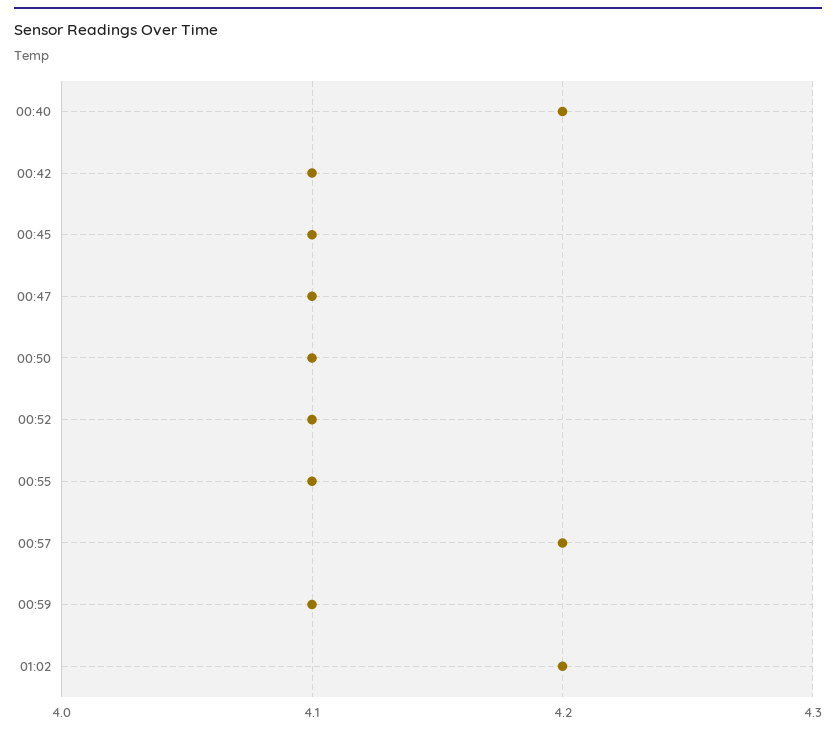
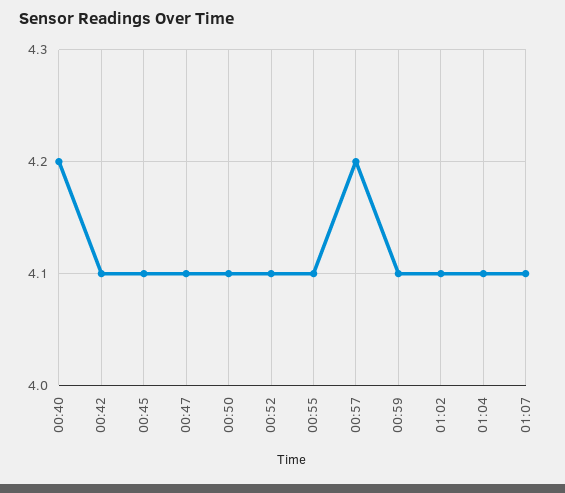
01:02: 4.2 -> 4.1
01:04: none -> 4.1
01:07: none -> 4.1

